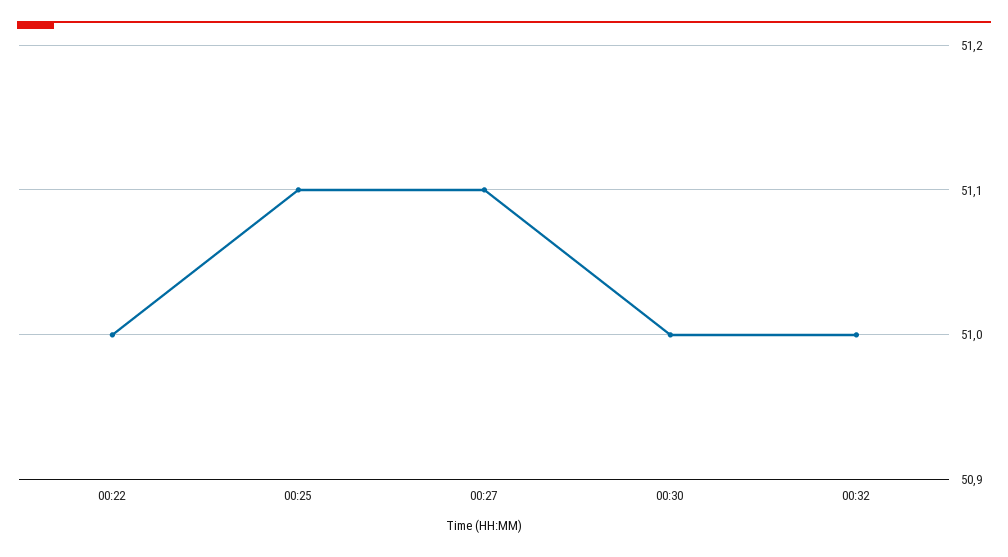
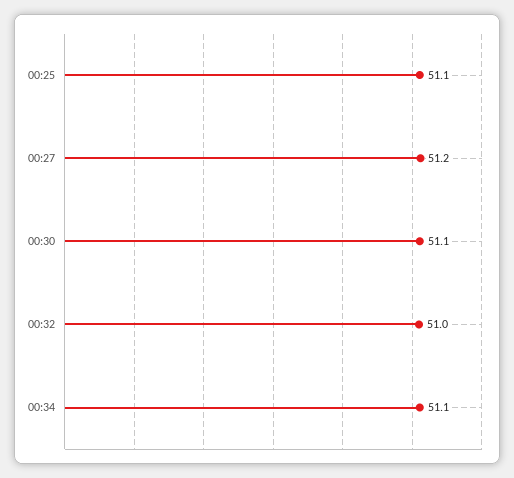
00:22: 51 -> none
00:27: 51.1 -> 51.2
00:30: 51 -> 51.1
00:34: none -> 51.1

